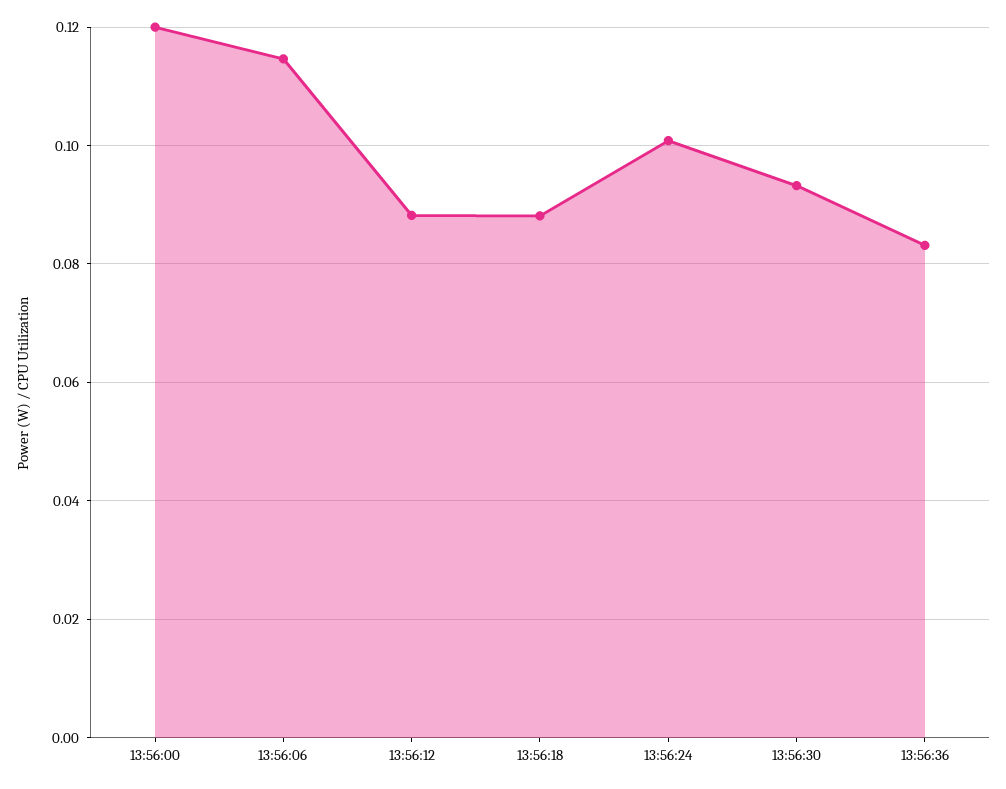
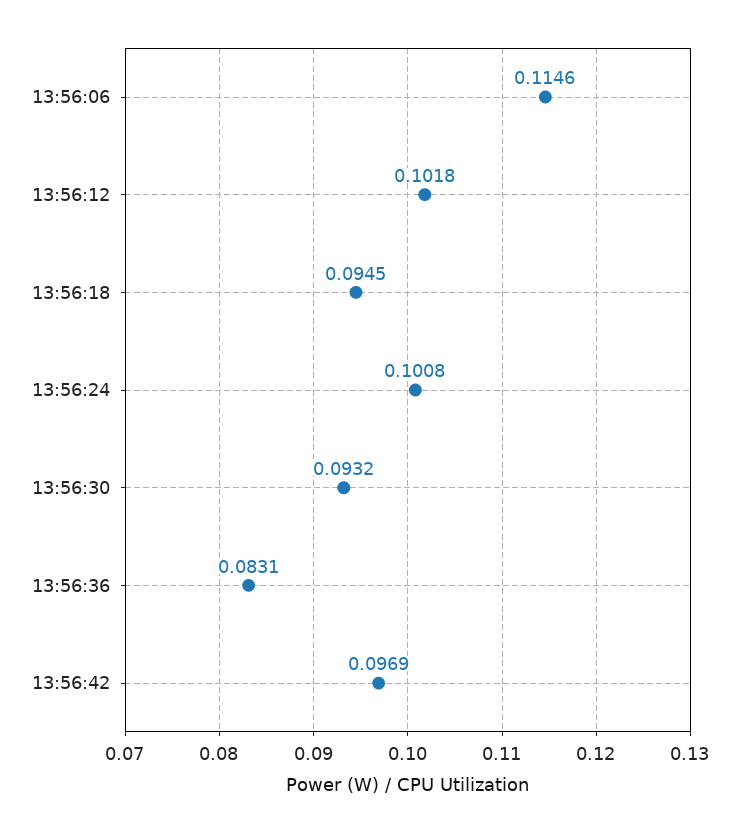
13:56:00: 0.12 -> none
13:56:12: 0.088 -> 0.1018
13:56:18: 0.088 -> 0.0945
13:56:42: none -> 0.0969

